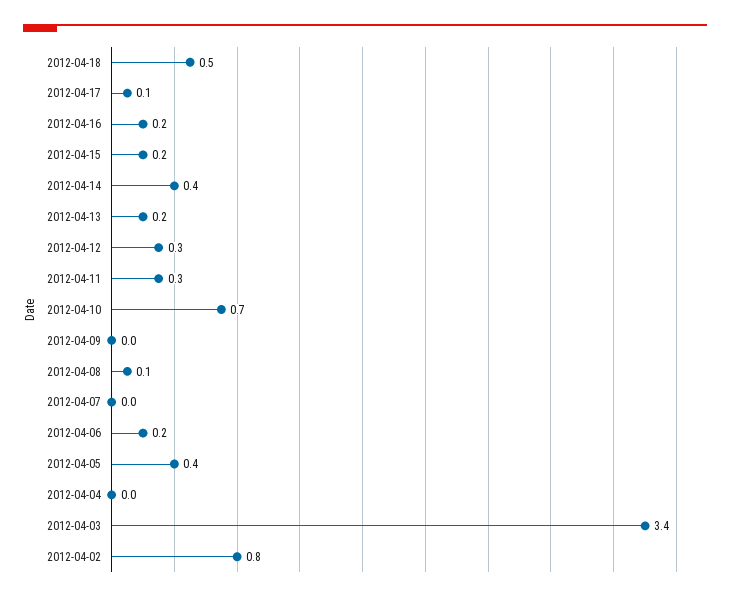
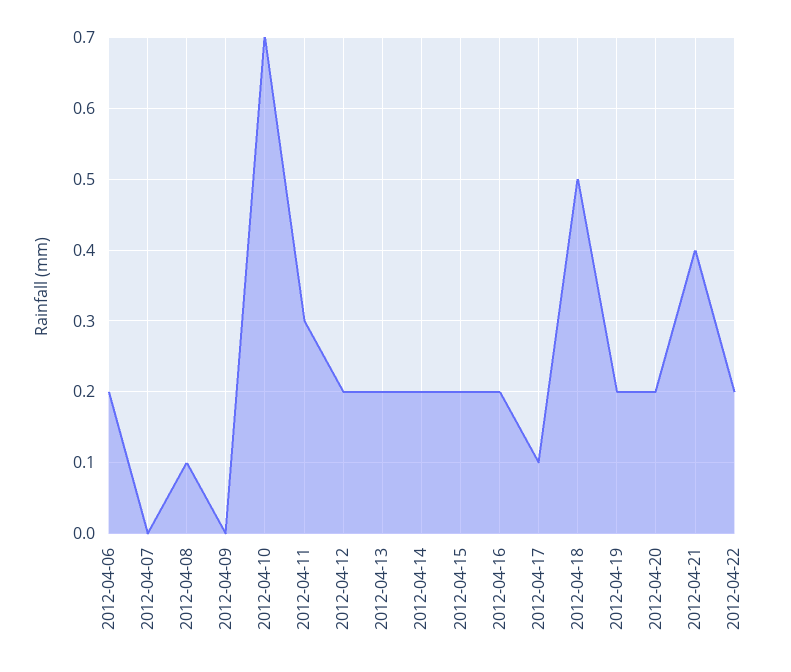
2012-04-14: 0.4 -> 0.2
2012-04-12: 0.3 -> 0.2
2012-04-05: 0.4 -> none
2012-04-04: 0 -> none
2012-04-03: 3.4 -> none
2012-04-02: 0.8 -> none
2012-04-19: none -> 0.2
2012-04-20: none -> 0.2
2012-04-21: none -> 0.4
2012-04-22: none -> 0.2

